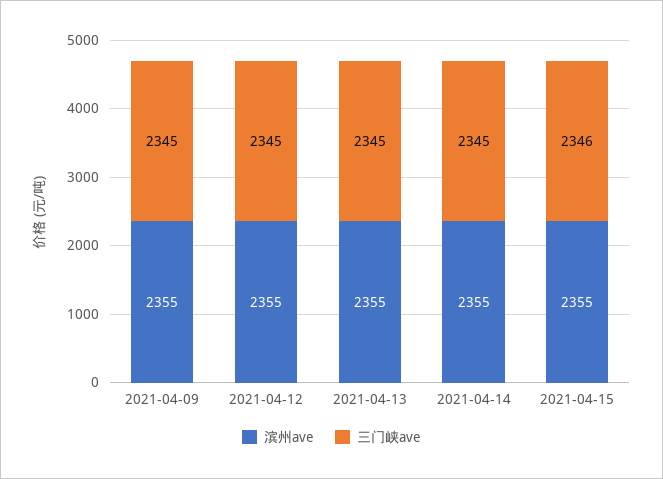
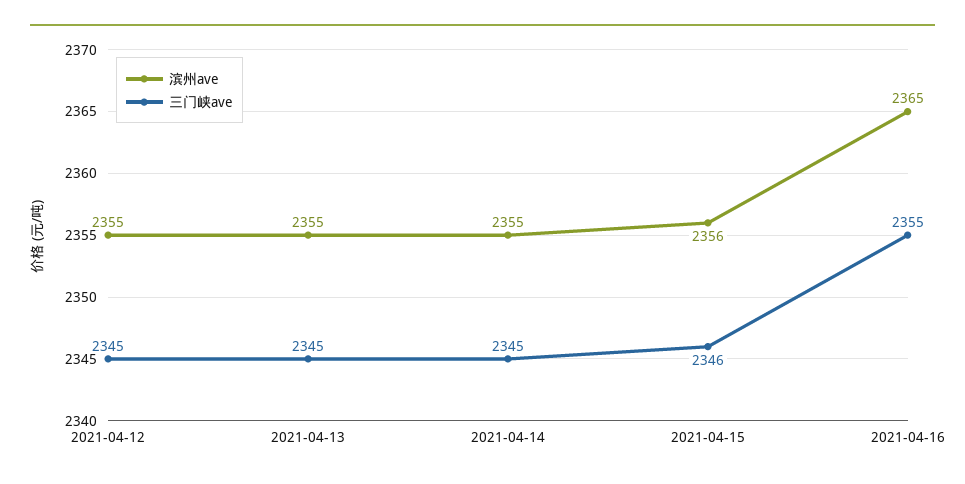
滨州ave, 2021-04-09: 2355 -> none
三门峡ave, 2021-04-09: 2345 -> none
滨州ave, 2021-04-15: 2355 -> 2356
滨州ave, 2021-04-16: none -> 2365
三门峡ave, 2021-04-16: none -> 2355

